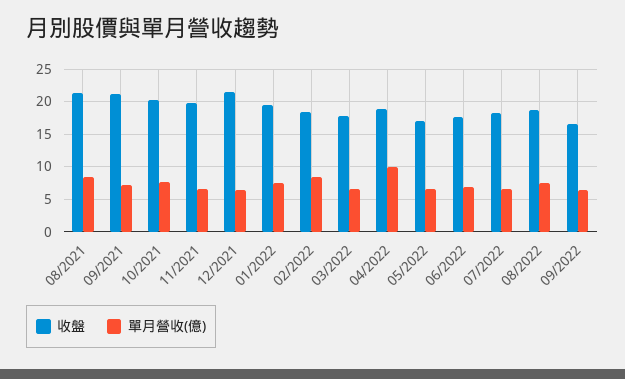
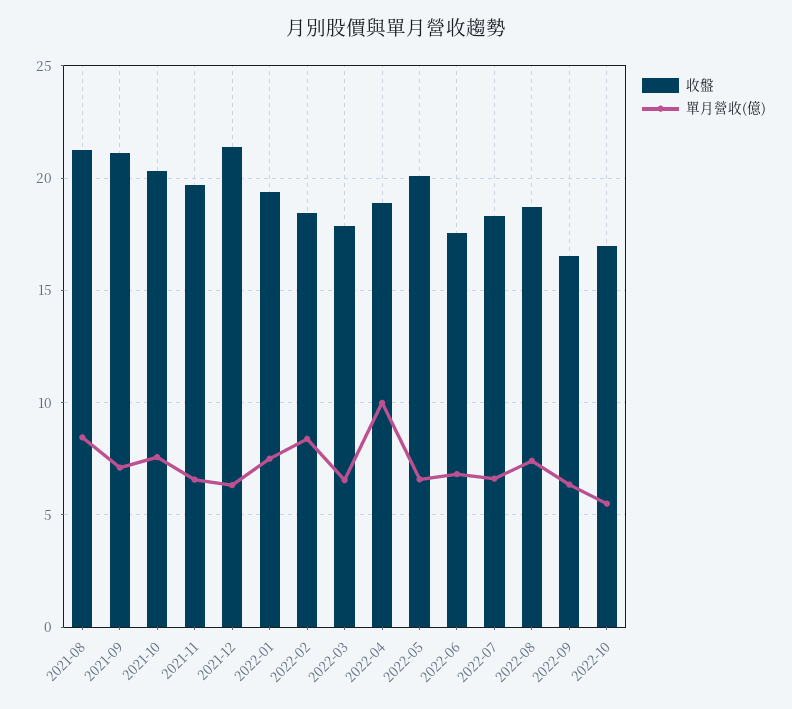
收盤, 05/2022: 17 -> 20
收盤, 2022-10: none -> 17
單月營收(億), 2022-10: none -> 5.5

